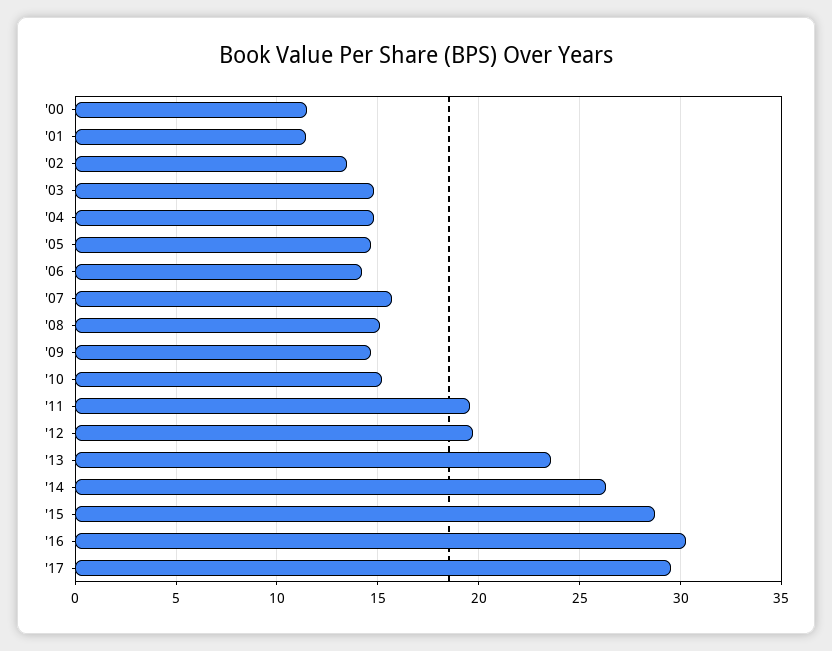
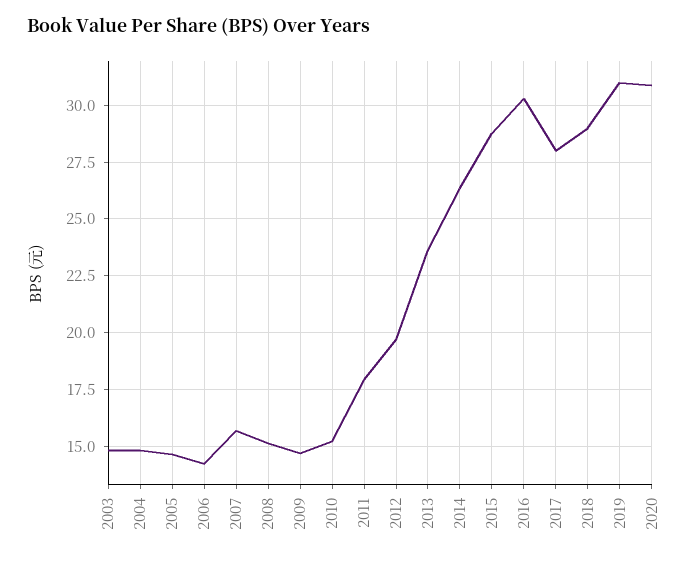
'00: 11.5 -> none
'01: 11.5 -> none
'02: 13.5 -> none
'11: 19.5 -> 18
'17: 29.5 -> 28
2018: none -> 29
2019: none -> 31
2020: none -> 31

